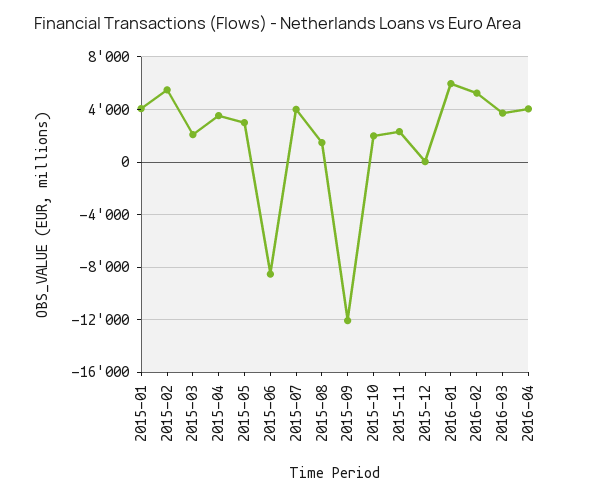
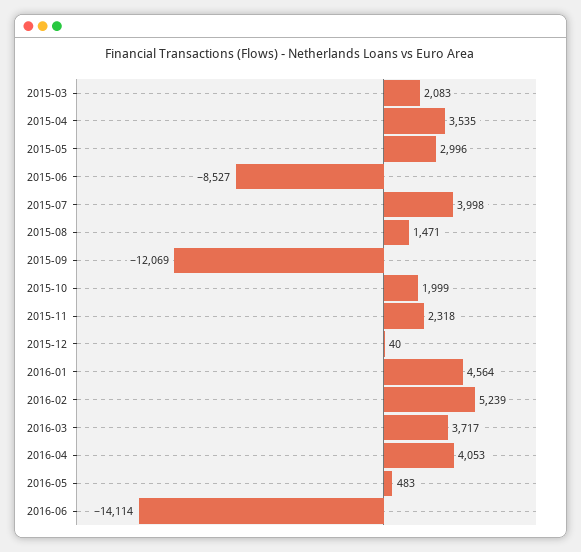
2015-01: 4000 -> none
2015-02: 5500 -> none
2016-01: 6000 -> 4564
2016-05: none -> 483
2016-06: none -> -14114

